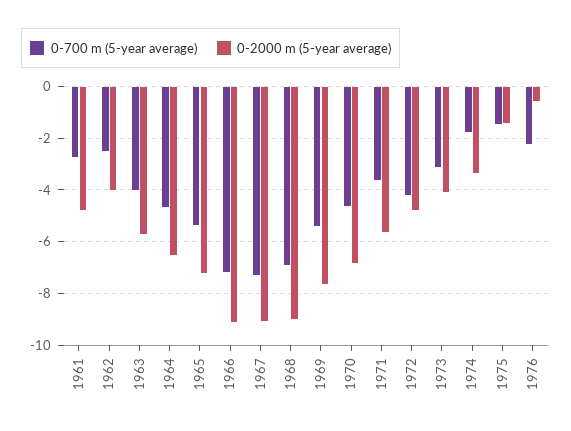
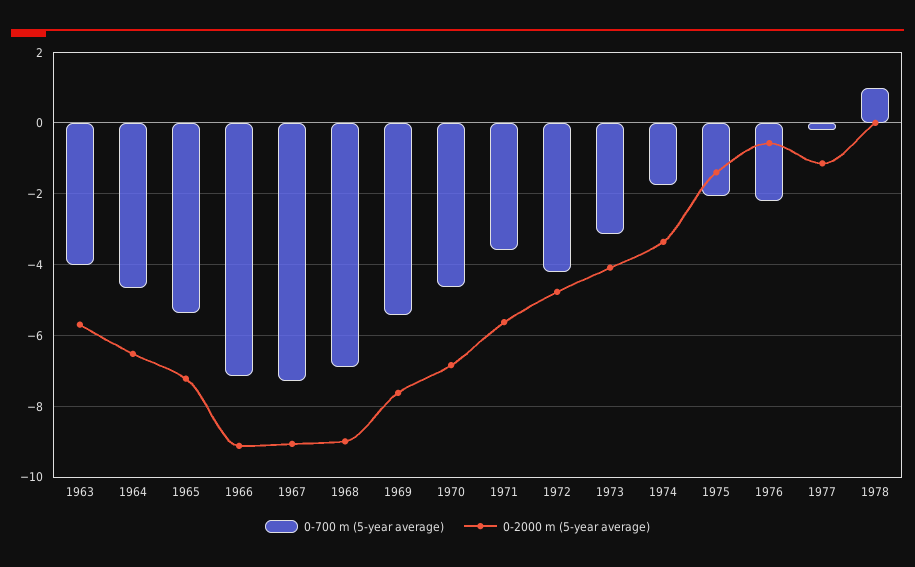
0-700 m (5-year average), 1961: -2.75 -> none
0-2000 m (5-year average), 1961: -4.75 -> none
0-700 m (5-year average), 1962: -2.5 -> none
0-2000 m (5-year average), 1962: -4 -> none
0-700 m (5-year average), 1975: -1.5 -> -2
0-700 m (5-year average), 1977: none -> -0.2
0-2000 m (5-year average), 1977: none -> -1.2
0-700 m (5-year average), 1978: none -> 1
0-2000 m (5-year average), 1978: none -> 0

